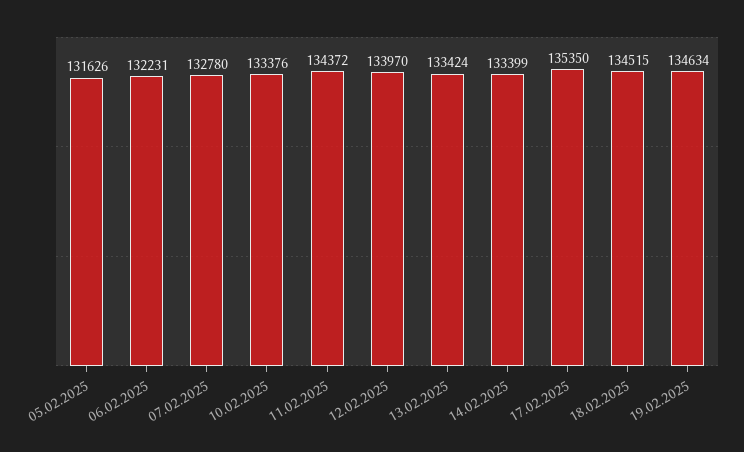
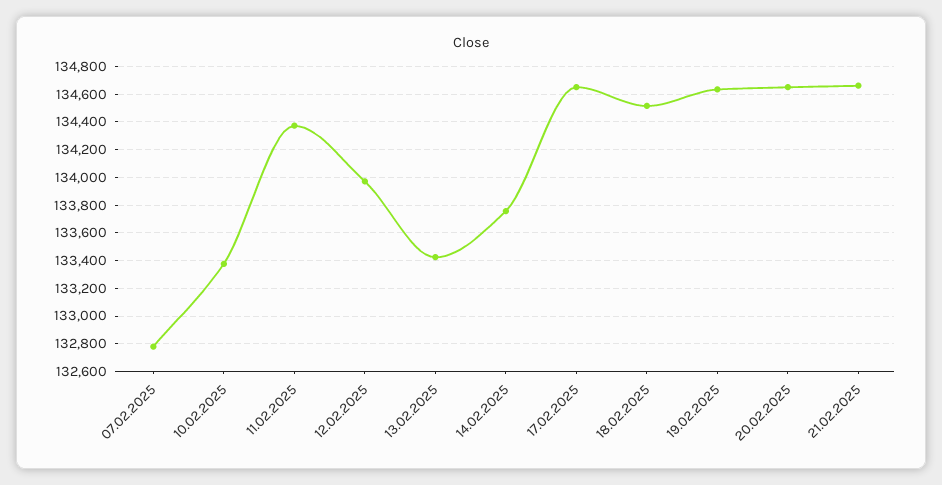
05.02.2025: 131626 -> none
06.02.2025: 132231 -> none
14.02.2025: 133399 -> 133750
17.02.2025: 135350 -> 134650
20.02.2025: none -> 134650
21.02.2025: none -> 134650

